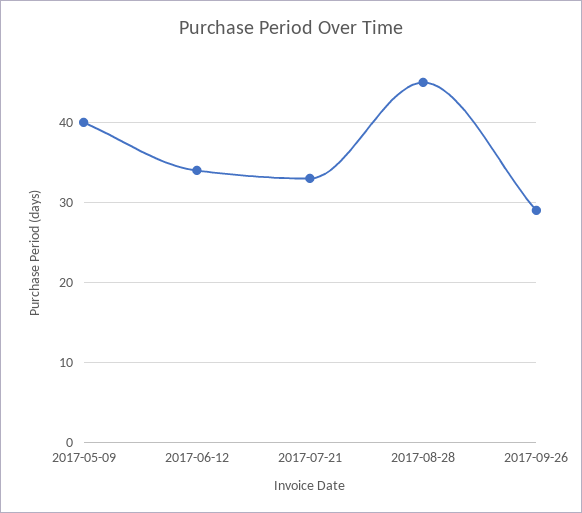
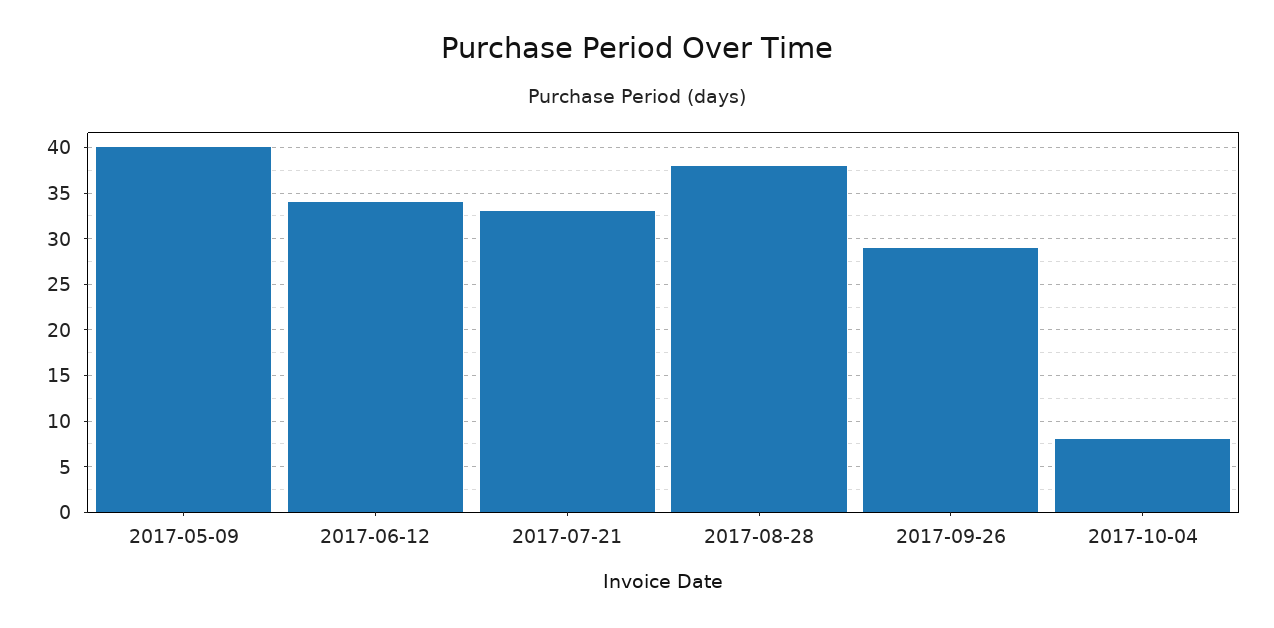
2017-08-28: 45 -> 38
2017-10-04: none -> 8

